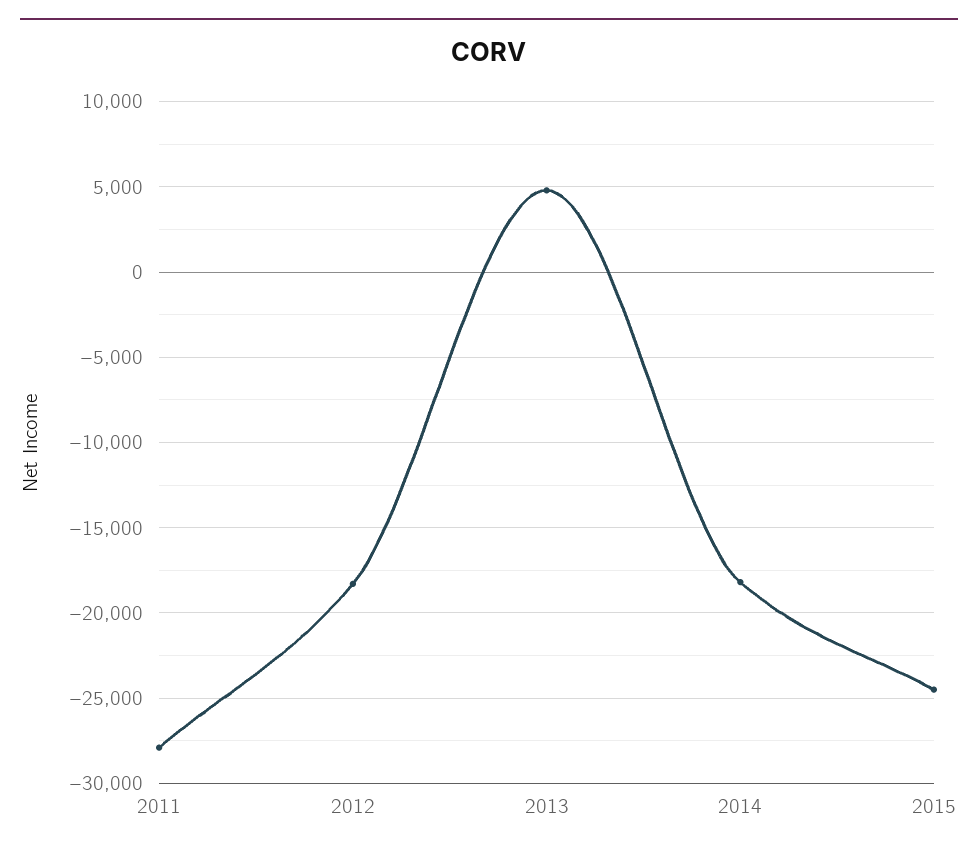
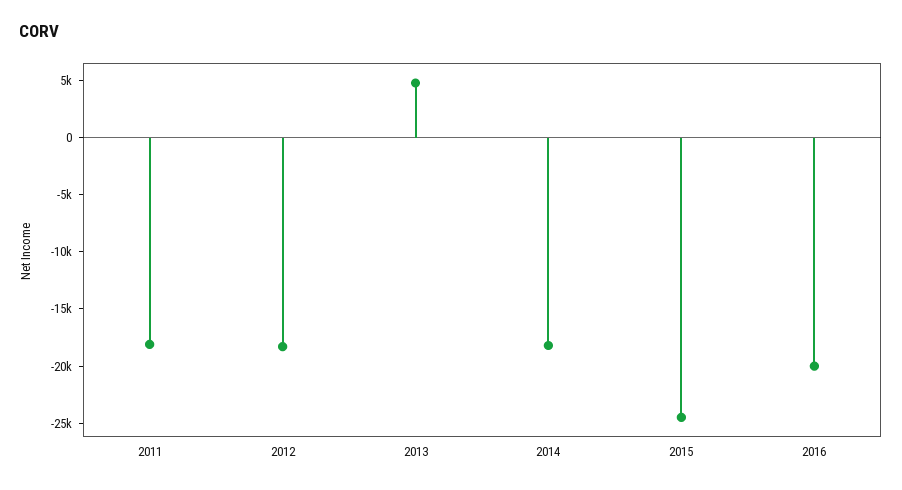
2011: -28000 -> -18000
2016: none -> -20000

